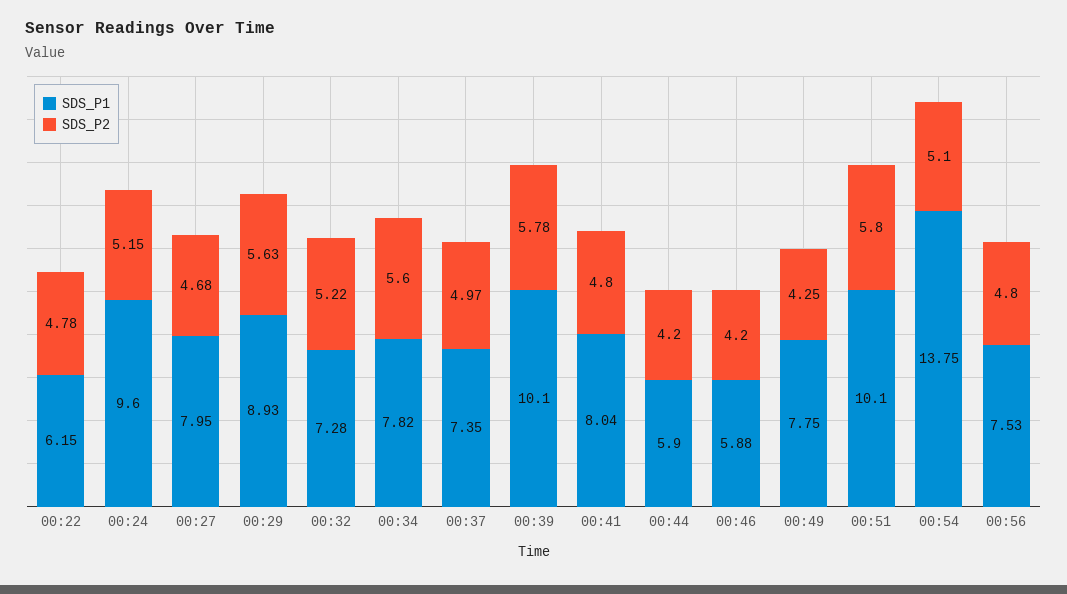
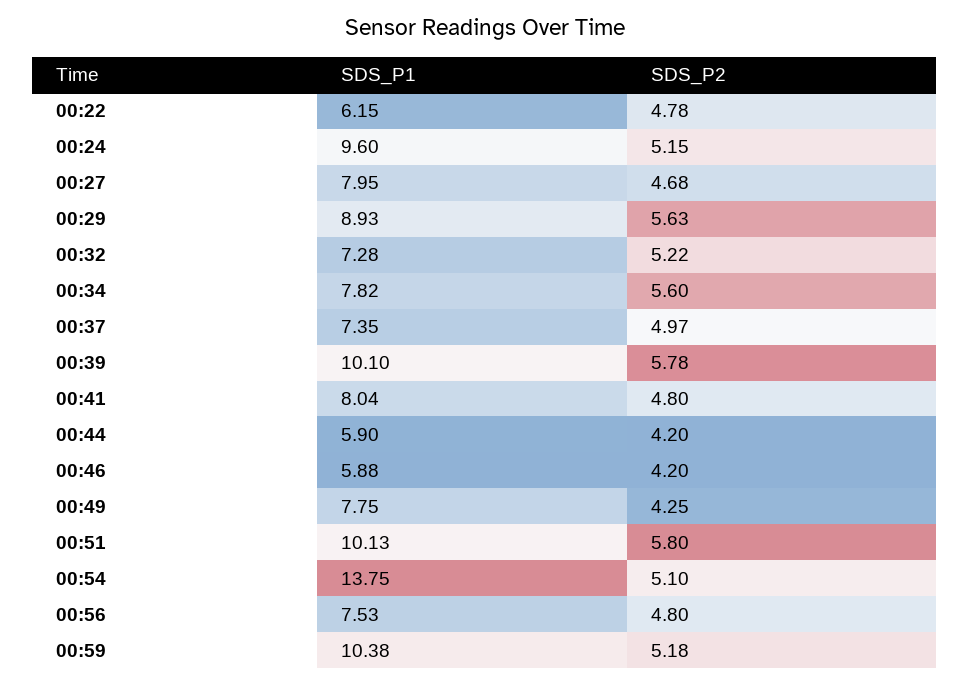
SDS_P1, 00:51: 10.1 -> 10.13
SDS_P1, 00:59: none -> 10.38
SDS_P2, 00:59: none -> 5.18

